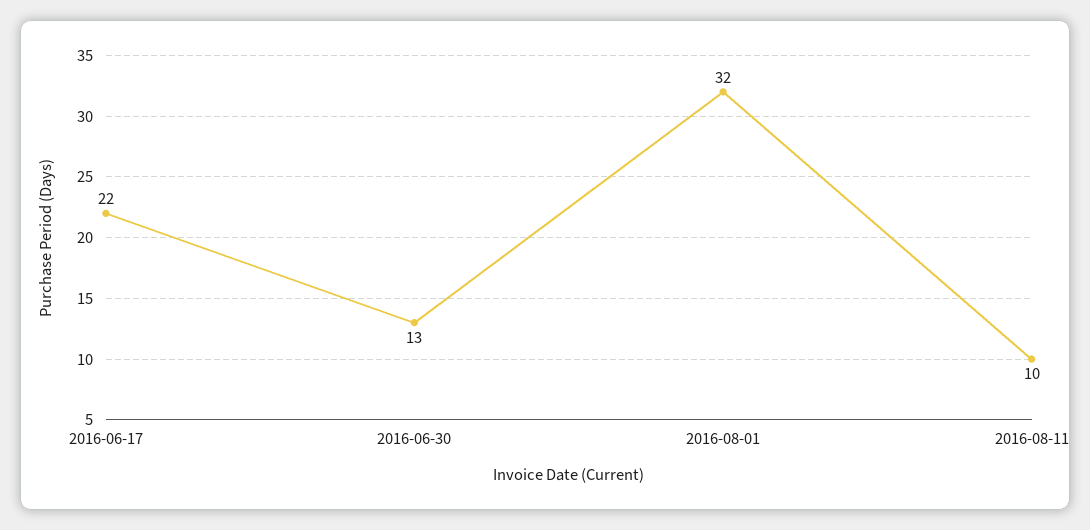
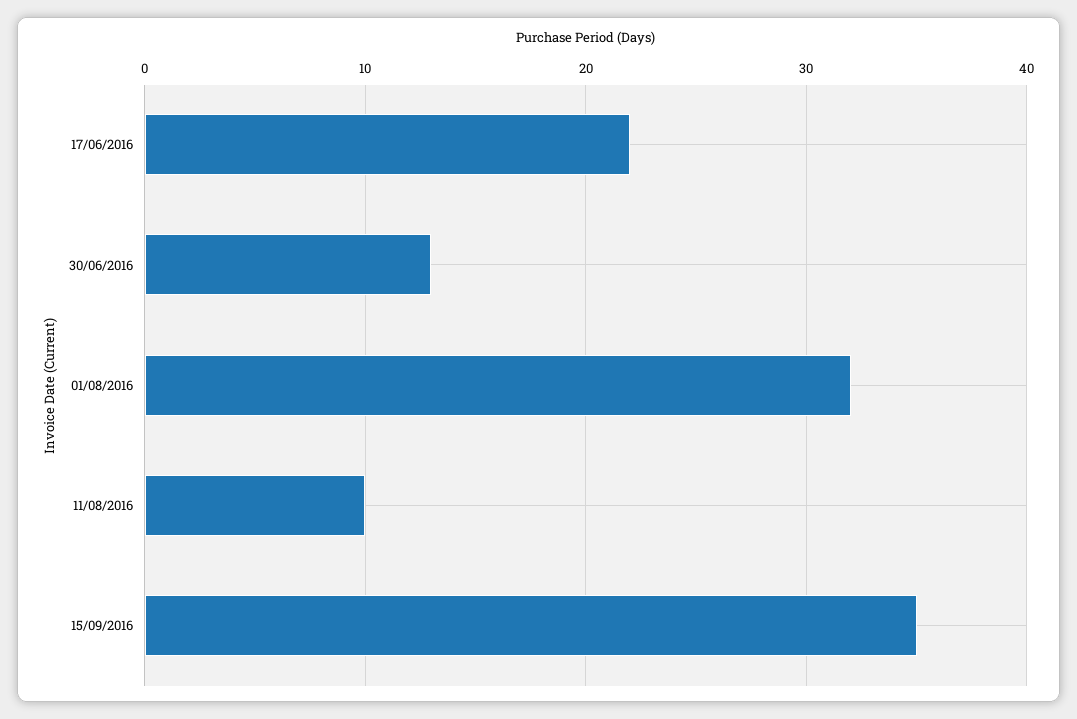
15/09/2016: none -> 35

